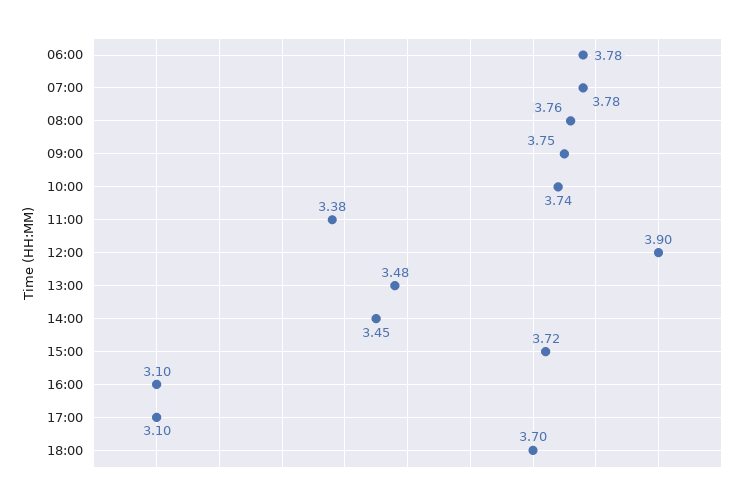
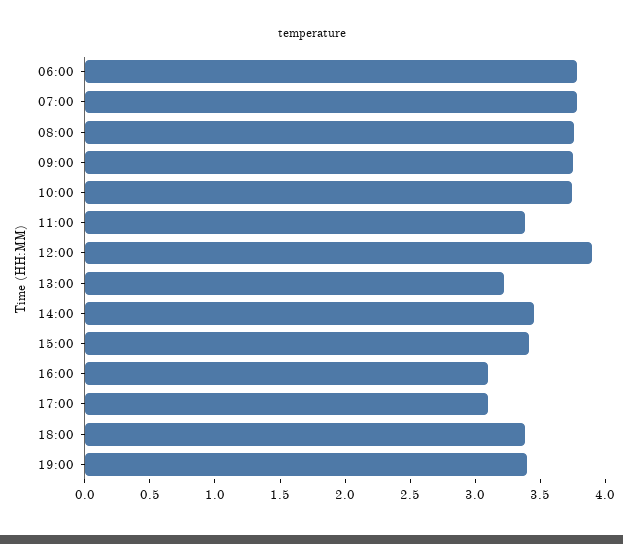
13:00: 3.48 -> 3.2
15:00: 3.72 -> 3.4
18:00: 3.7 -> 3.4
19:00: none -> 3.4

